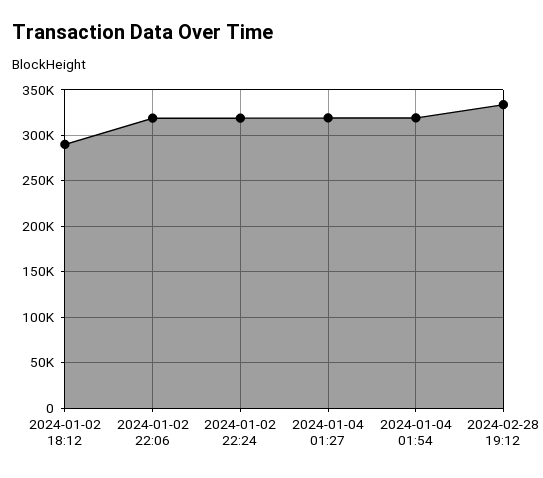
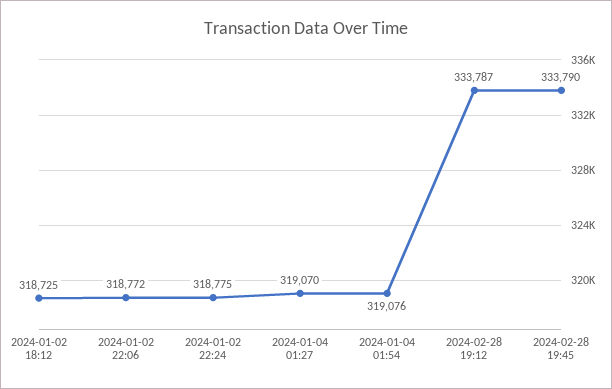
2024-01-02 18:12: 290000 -> 318725
2024-02-28 19:45: none -> 333790

